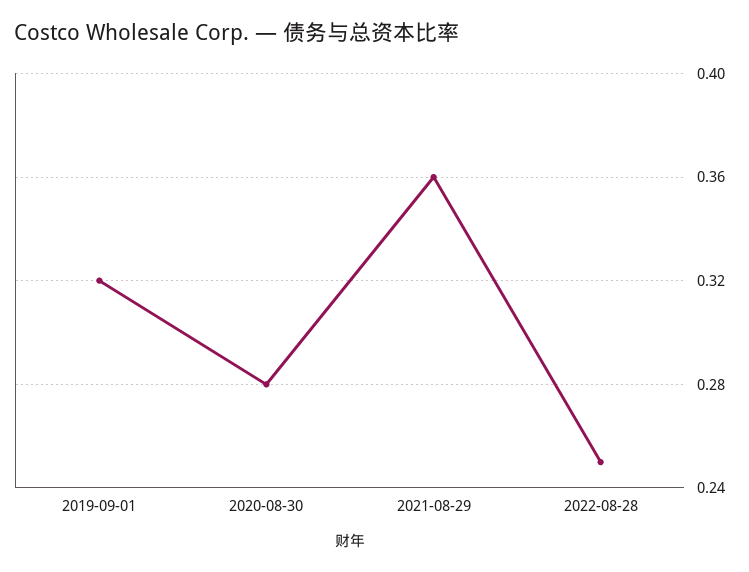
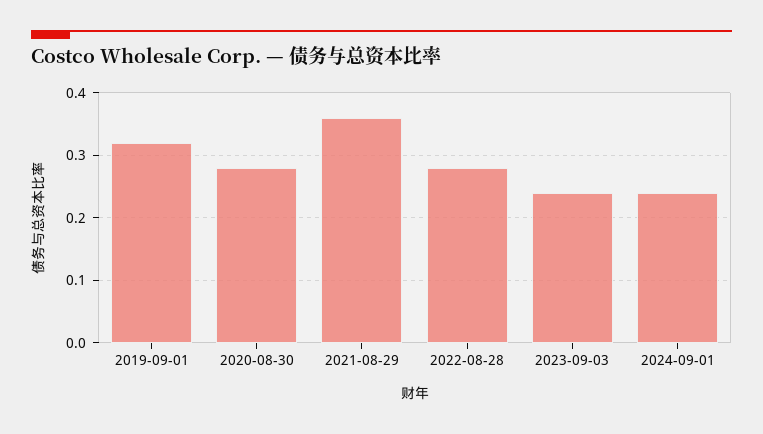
2022-08-28: 0.25 -> 0.28
2023-09-03: none -> 0.24
2024-09-01: none -> 0.24

